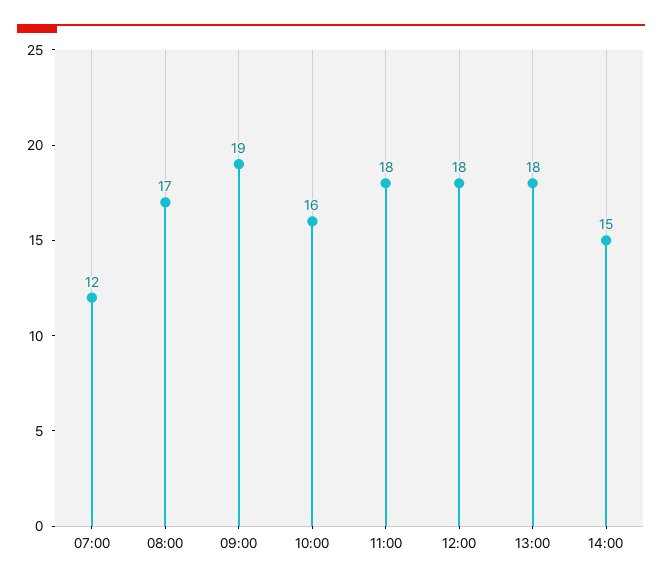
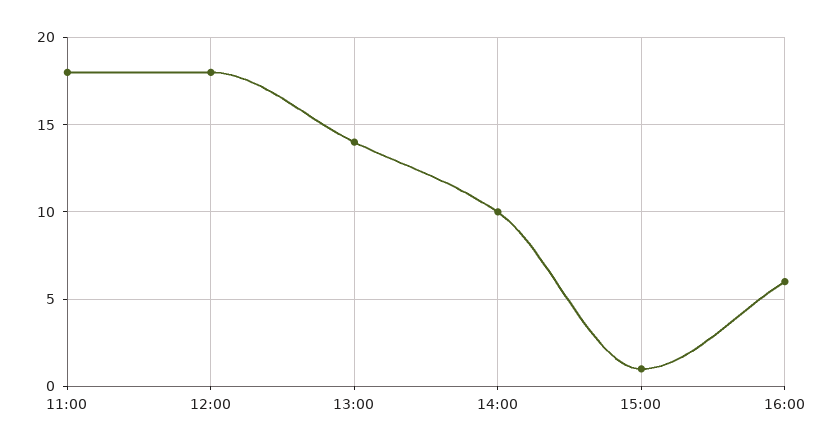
07:00: 12 -> none
08:00: 17 -> none
09:00: 19 -> none
10:00: 16 -> none
13:00: 18 -> 14
14:00: 15 -> 10
15:00: none -> 1
16:00: none -> 6

